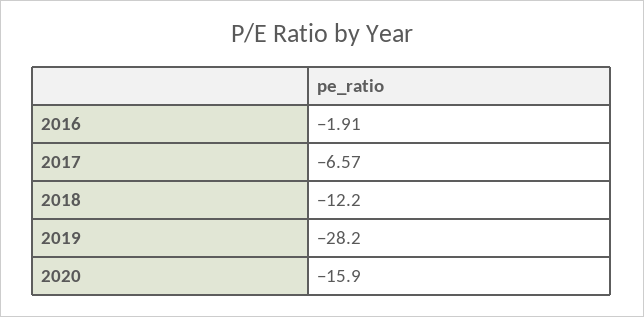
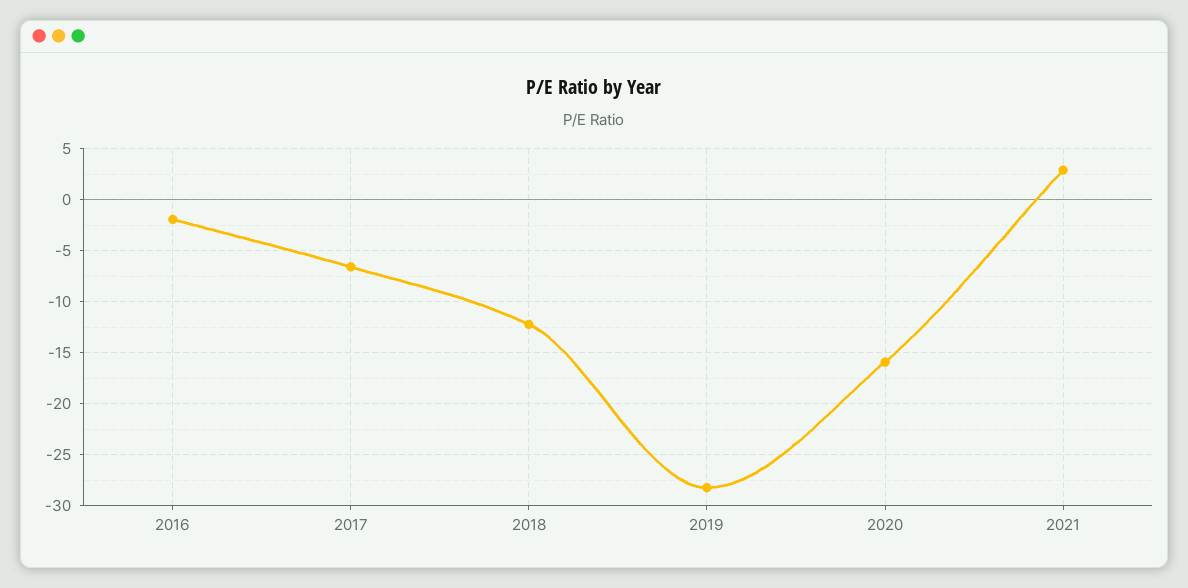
2021: none -> 3

